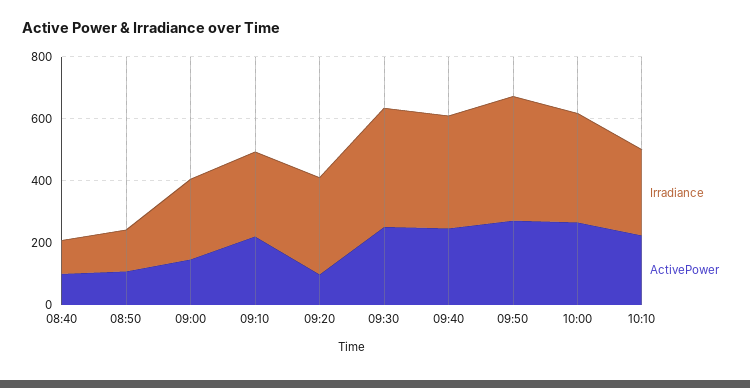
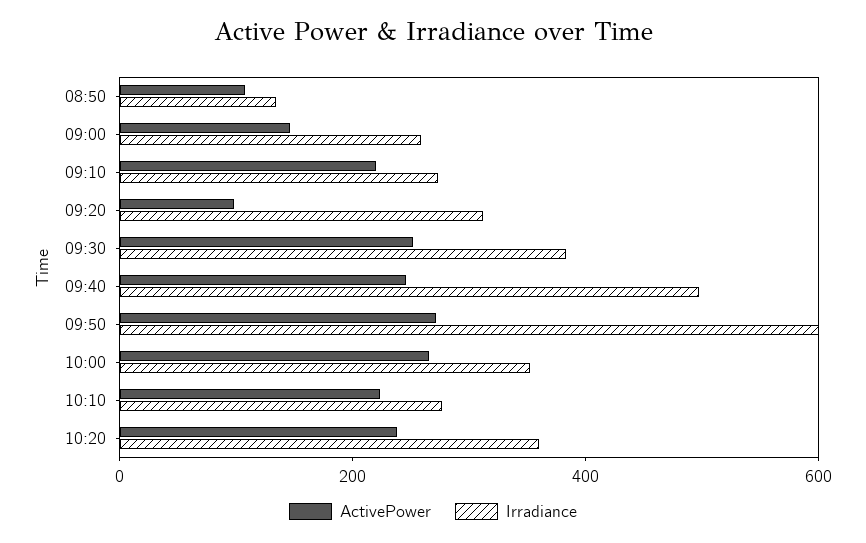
Irradiance, 08:40: 100 -> none
ActivePower, 08:40: 100 -> none
Irradiance, 09:40: 350 -> 500
Irradiance, 09:50: 400 -> 600
ActivePower, 10:20: none -> 250
Irradiance, 10:20: none -> 350

